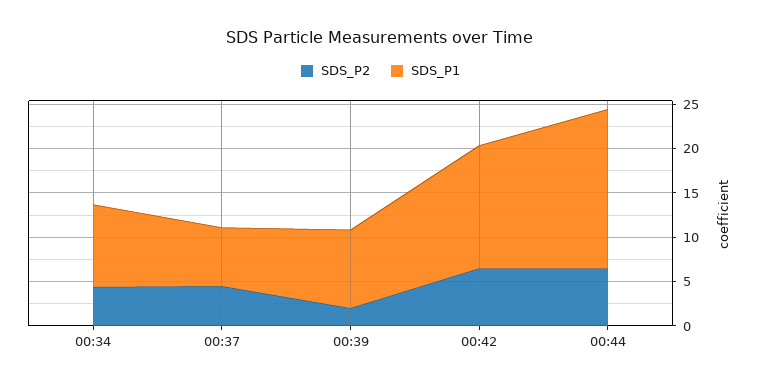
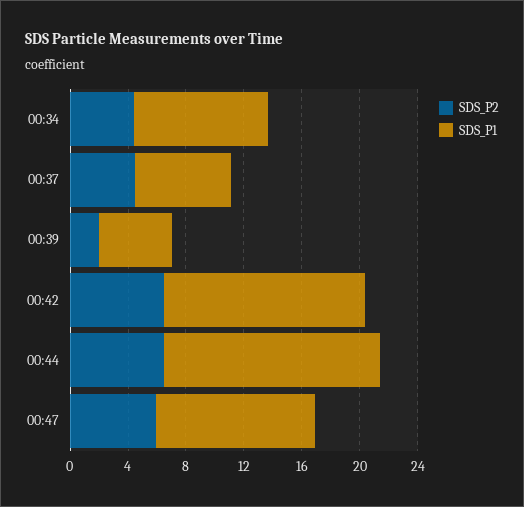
SDS_P1, 00:39: 9 -> 5
SDS_P1, 00:44: 18 -> 15
SDS_P2, 00:47: none -> 6
SDS_P1, 00:47: none -> 11

